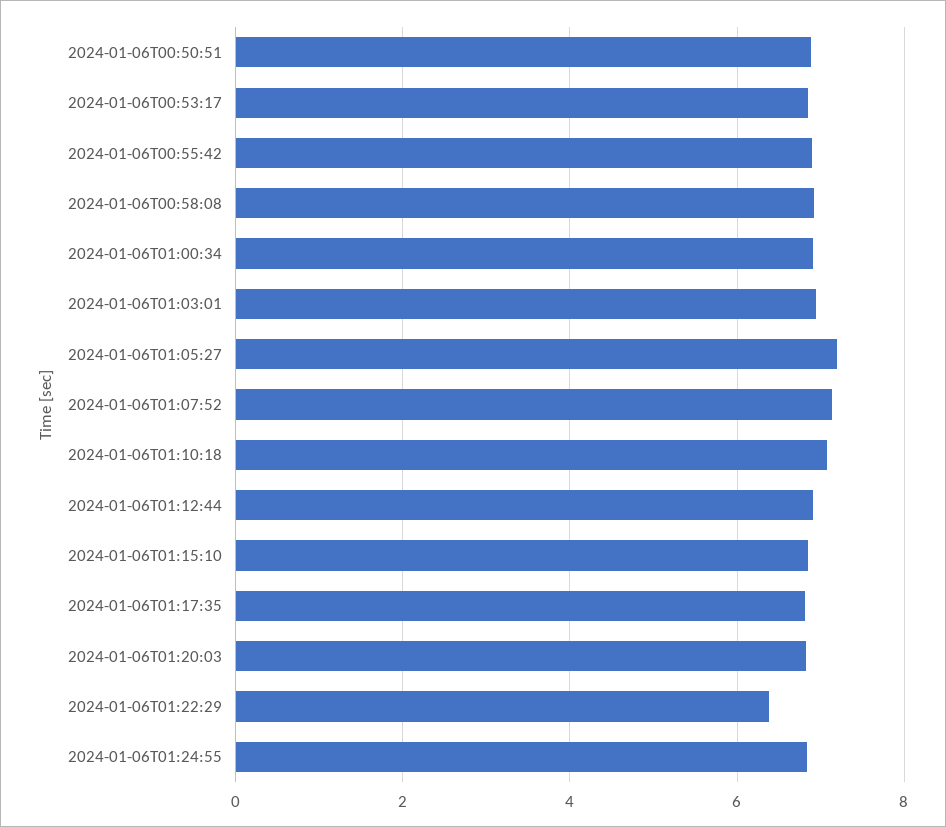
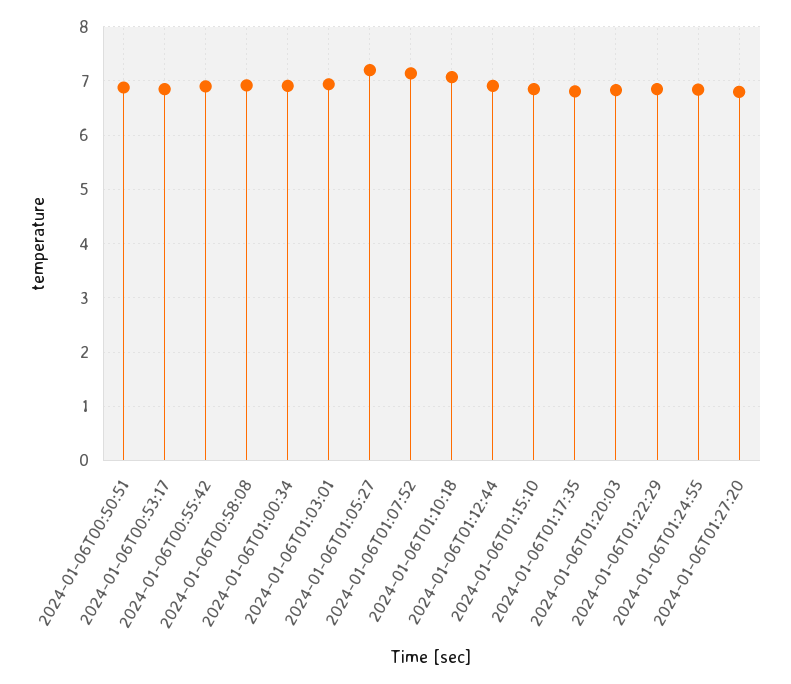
2024-01-06T01:22:29: 6.4 -> 6.8
2024-01-06T01:27:20: none -> 6.8

